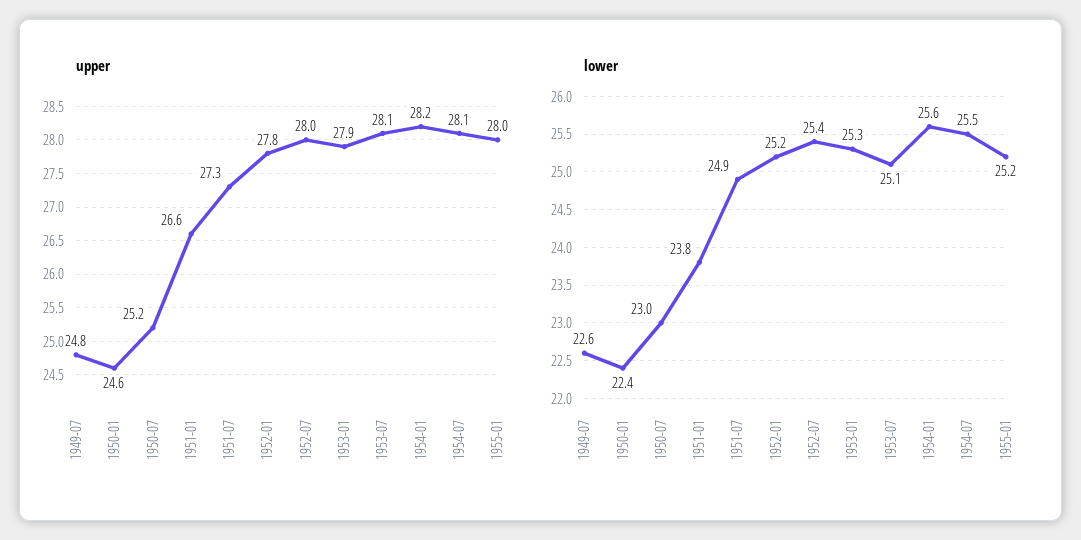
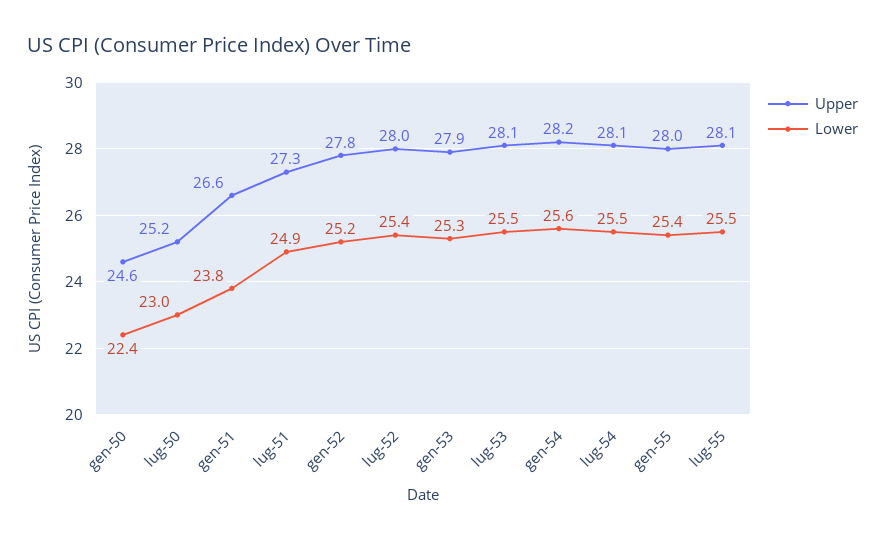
upper, 1949-07: 24.8 -> none
lower, 1949-07: 22.6 -> none
lower, 1953-07: 25.1 -> 25.5
lower, 1955-01: 25.2 -> 25.4
upper, lug-55: none -> 28.1
lower, lug-55: none -> 25.5

